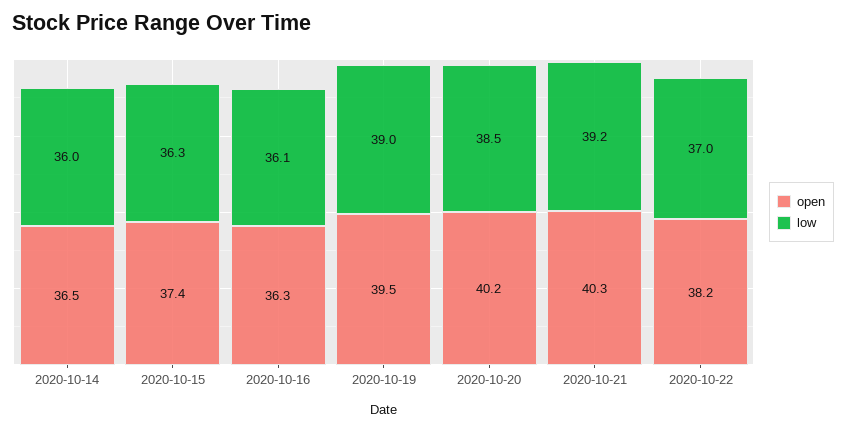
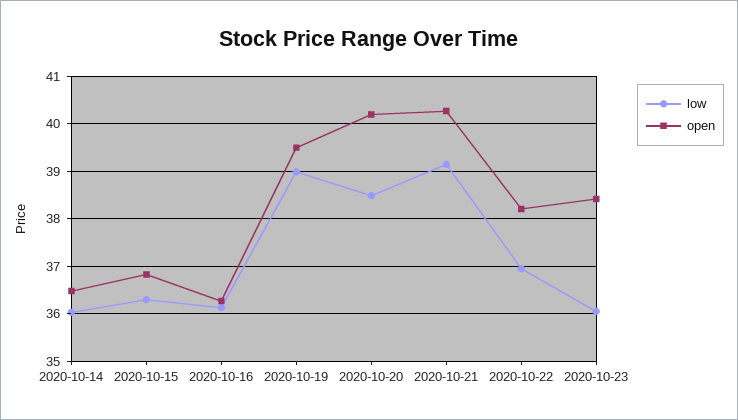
open, 2020-10-15: 37.4 -> 36.8
low, 2020-10-23: none -> 36
open, 2020-10-23: none -> 38.4

